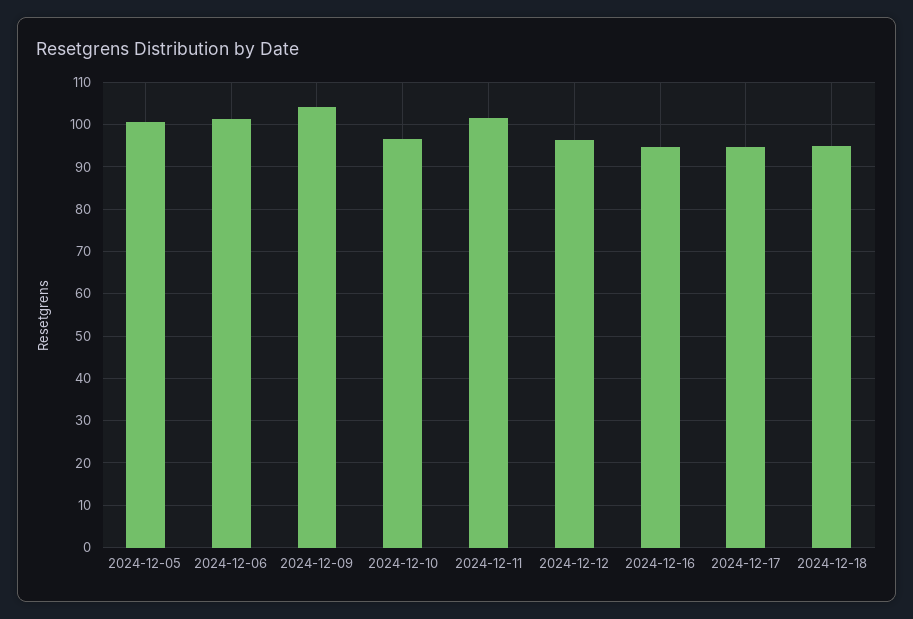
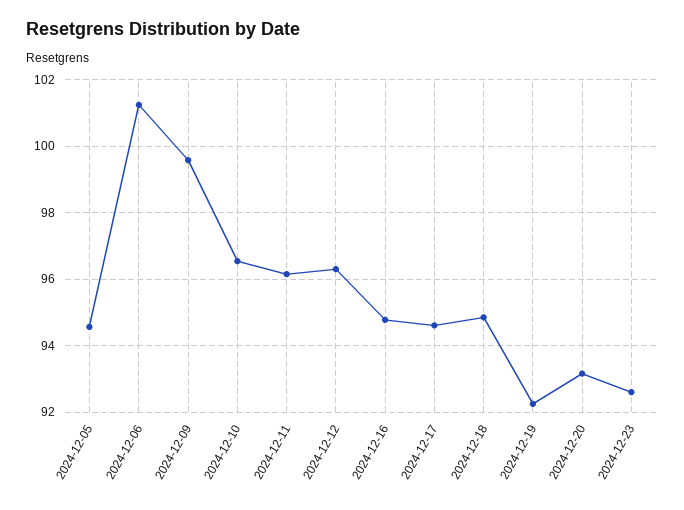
2024-12-05: 100 -> 94.6
2024-12-09: 104 -> 99.6
2024-12-11: 102 -> 96.2
2024-12-19: none -> 92.2
2024-12-20: none -> 93.2
2024-12-23: none -> 92.6

